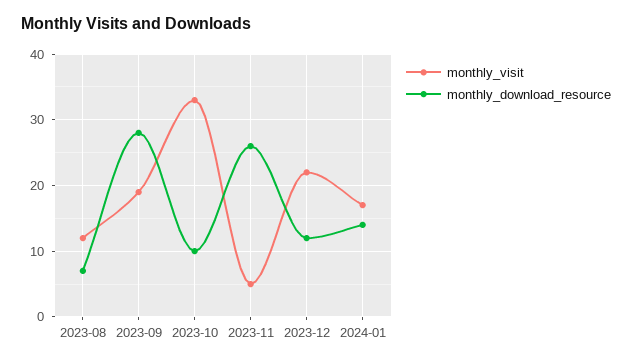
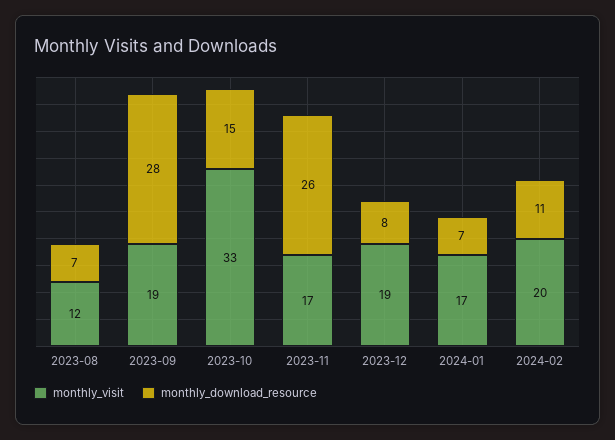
monthly_download_resource, 2023-10: 10 -> 15
monthly_visit, 2023-11: 5 -> 17
monthly_visit, 2023-12: 22 -> 19
monthly_download_resource, 2023-12: 12 -> 8
monthly_download_resource, 2024-01: 14 -> 7
monthly_visit, 2024-02: none -> 20
monthly_download_resource, 2024-02: none -> 11

